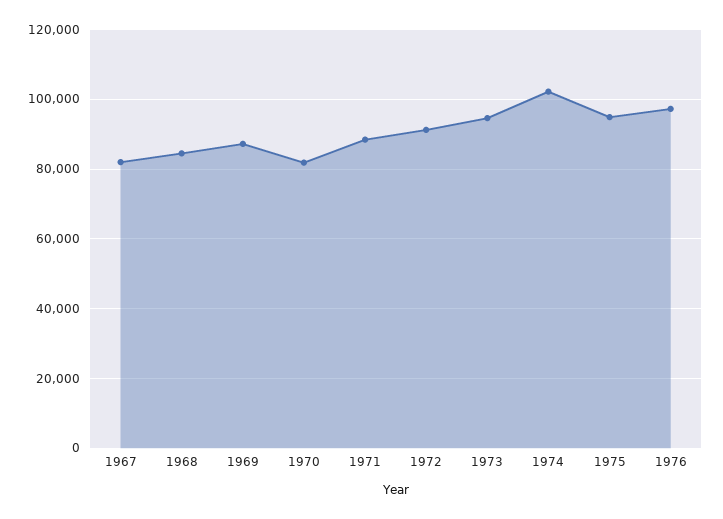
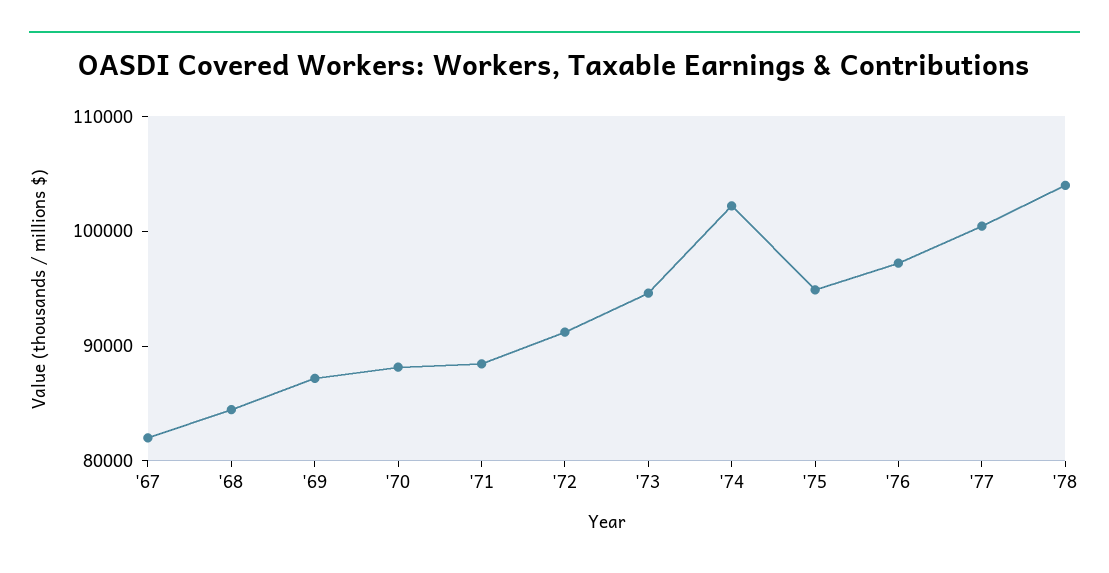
1970: 82000 -> 88000
'77: none -> 100000
'78: none -> 104000

